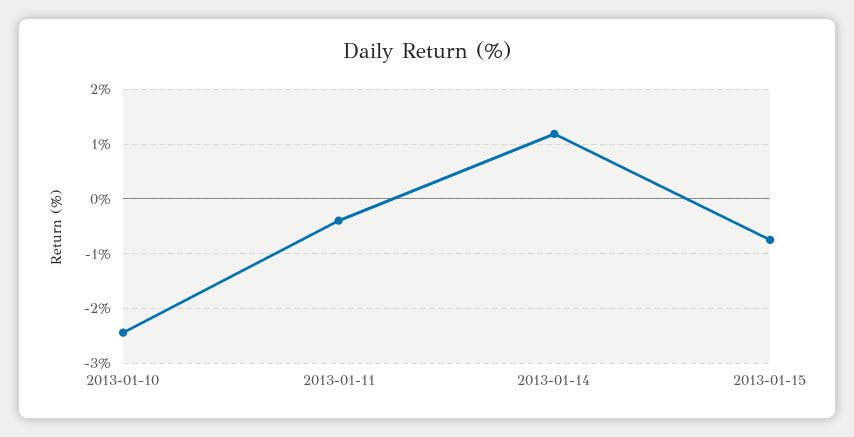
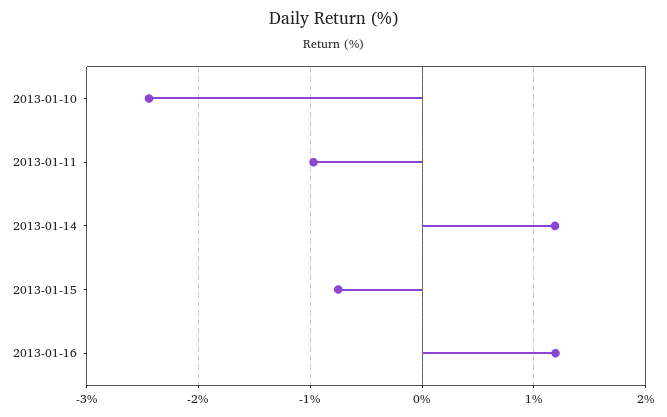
2013-01-11: -0.4 -> -1
2013-01-16: none -> 1.2

